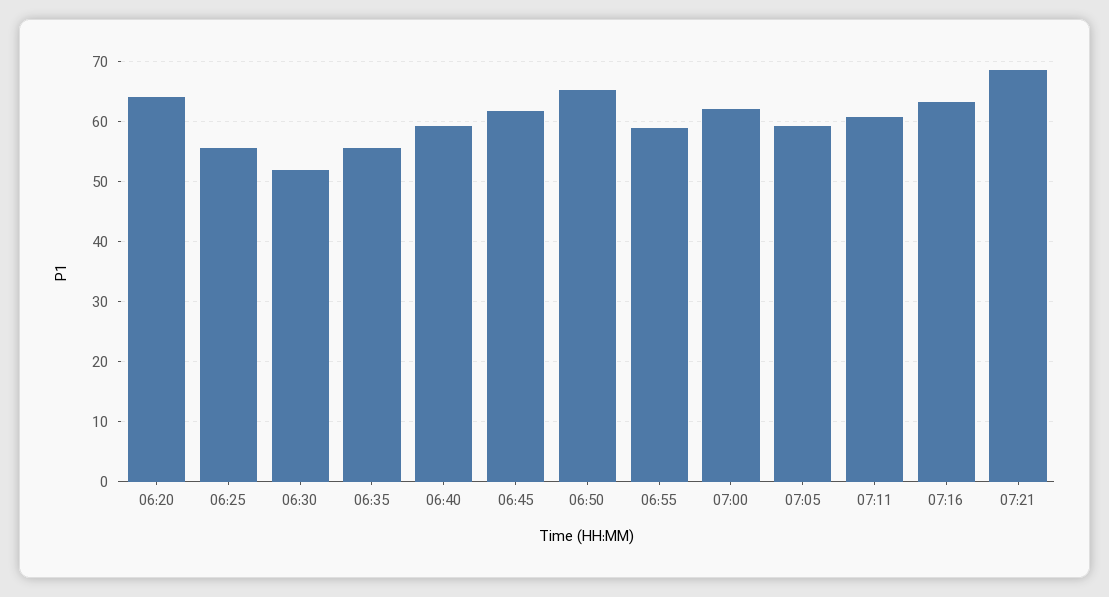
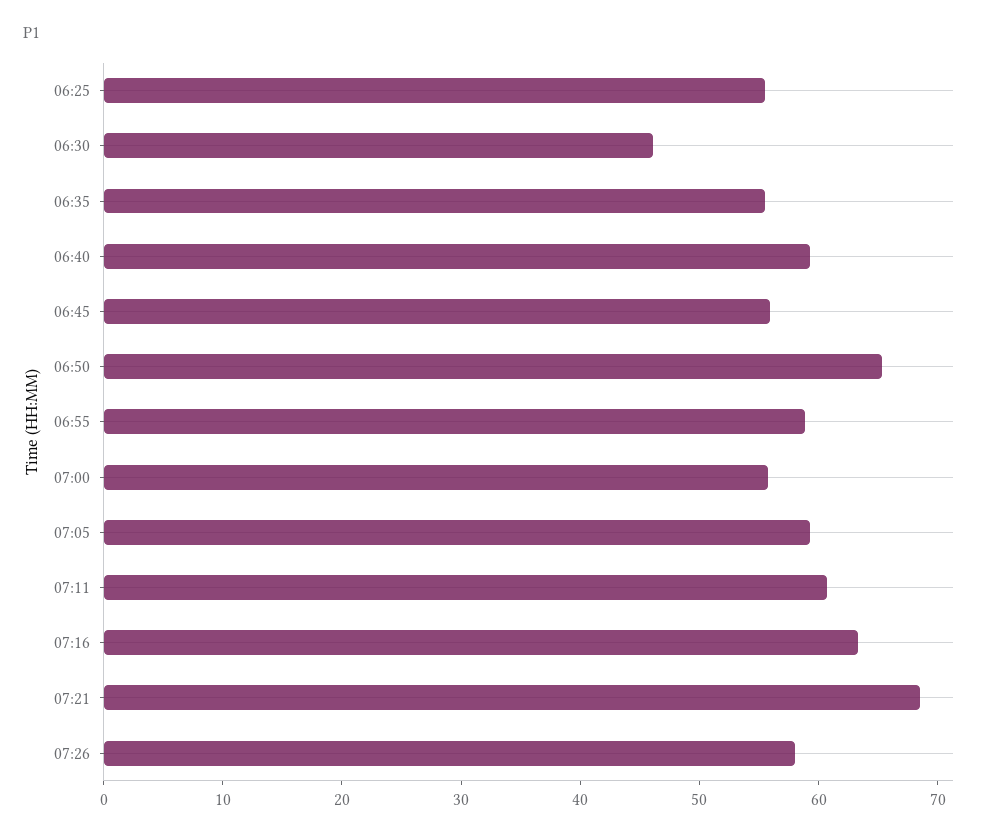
06:20: 64 -> none
06:30: 52 -> 46
06:45: 62 -> 56
07:00: 62 -> 56
07:26: none -> 58

